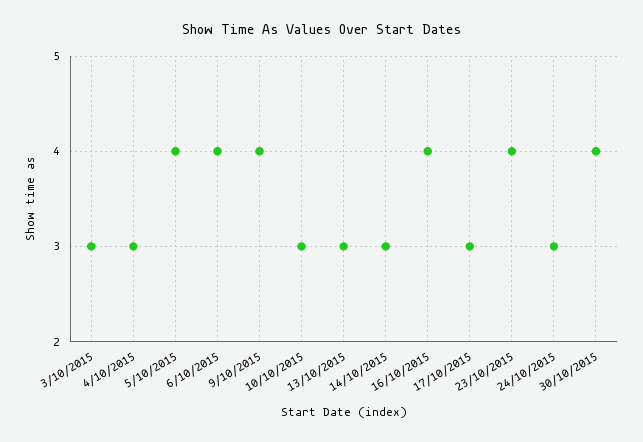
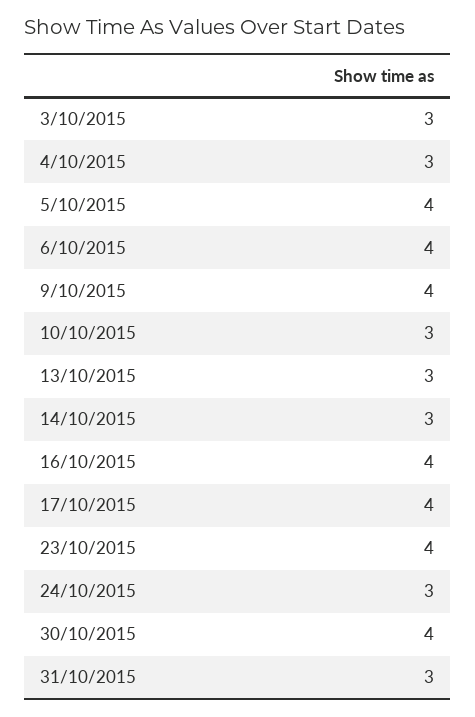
17/10/2015: 3 -> 4
31/10/2015: none -> 3

